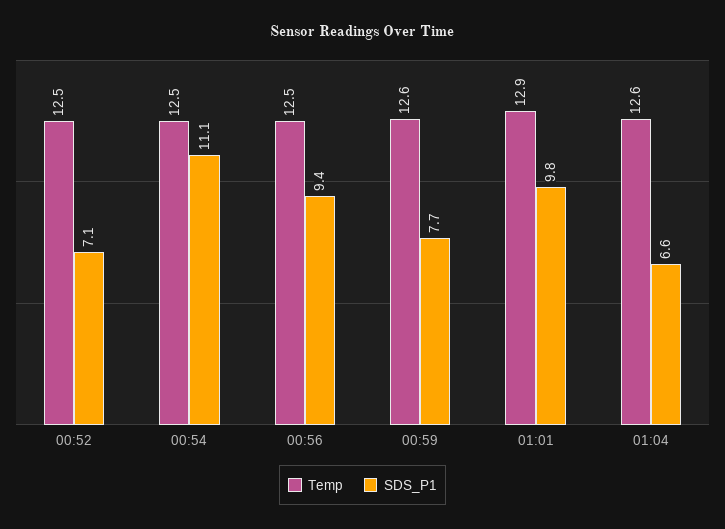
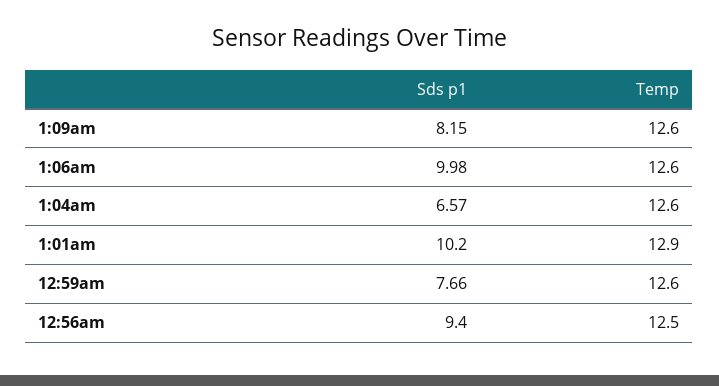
Temp, 00:52: 12.5 -> none
SDS_P1, 00:52: 7.1 -> none
Temp, 00:54: 12.5 -> none
SDS_P1, 00:54: 11.1 -> none
SDS_P1, 01:01: 9.8 -> 10.2
SDS_P1, 1:09am: none -> 8.15
Temp, 1:09am: none -> 12.6
SDS_P1, 1:06am: none -> 9.98
Temp, 1:06am: none -> 12.6

